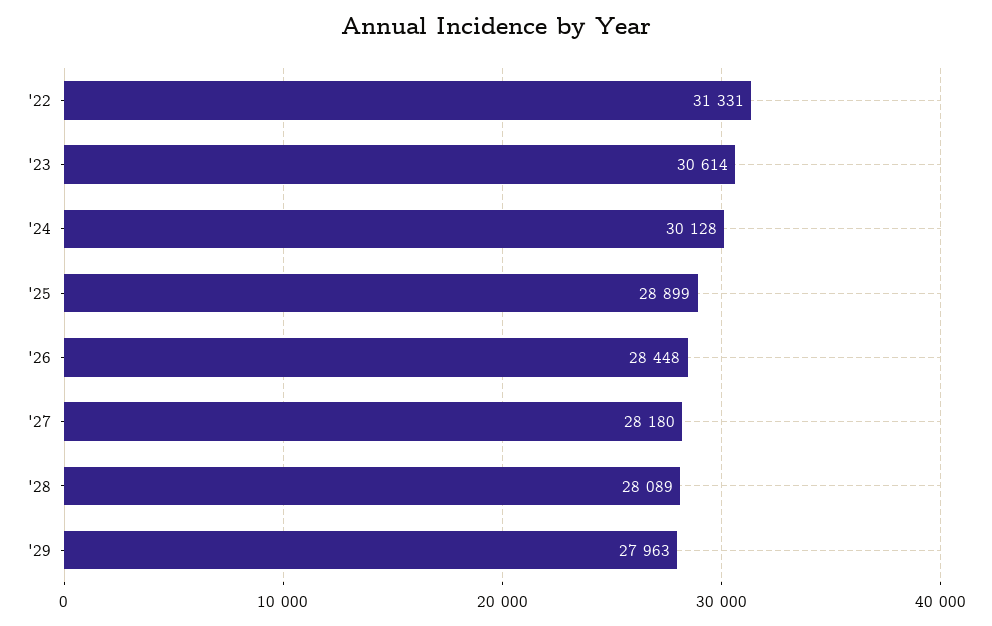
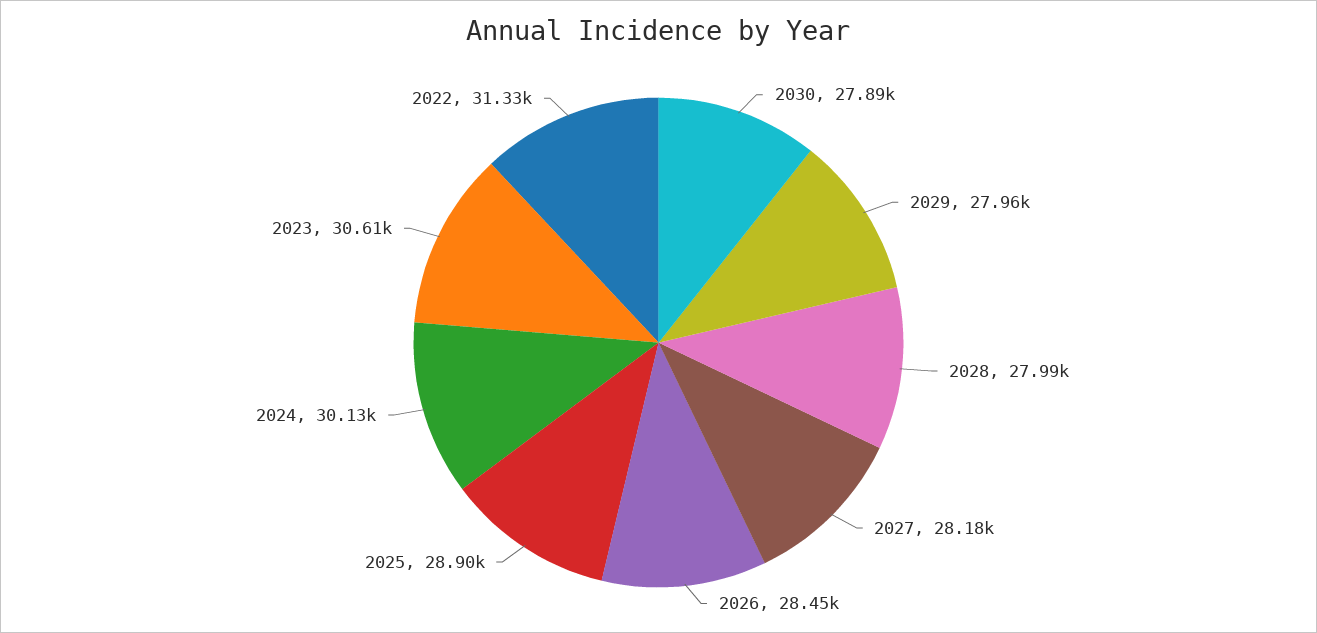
'28: 28089 -> 27990
2030: none -> 27890

